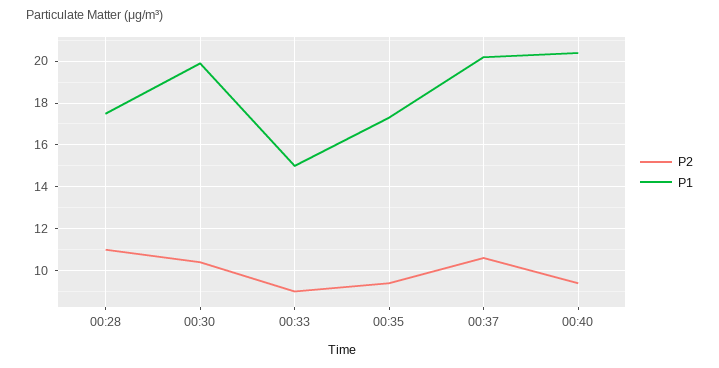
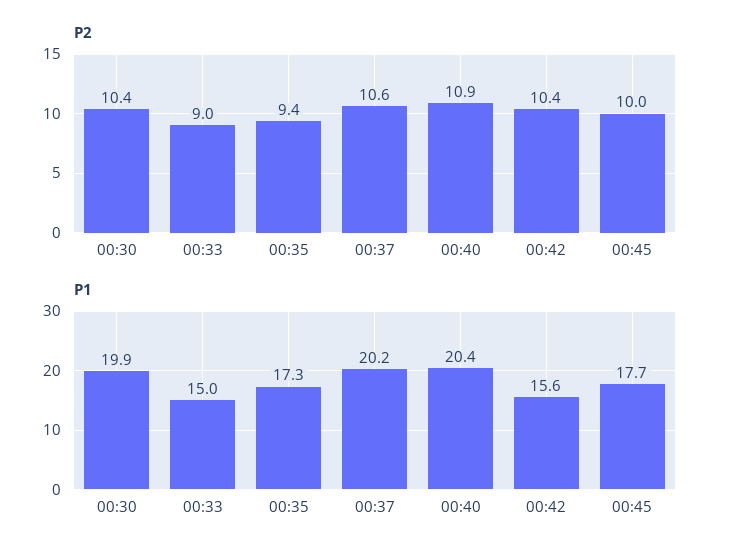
P2, 00:28: 11 -> none
P1, 00:28: 17.5 -> none
P2, 00:40: 9.5 -> 10.9
P2, 00:42: none -> 10.4
P2, 00:45: none -> 10
P1, 00:42: none -> 15.6
P1, 00:45: none -> 17.7

